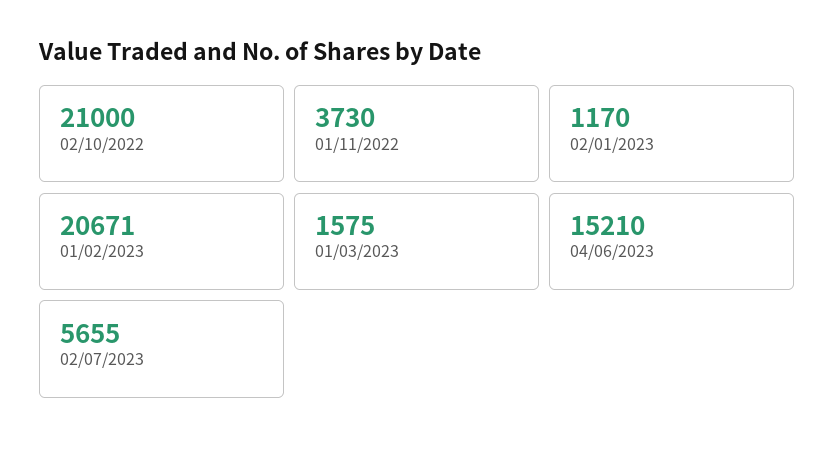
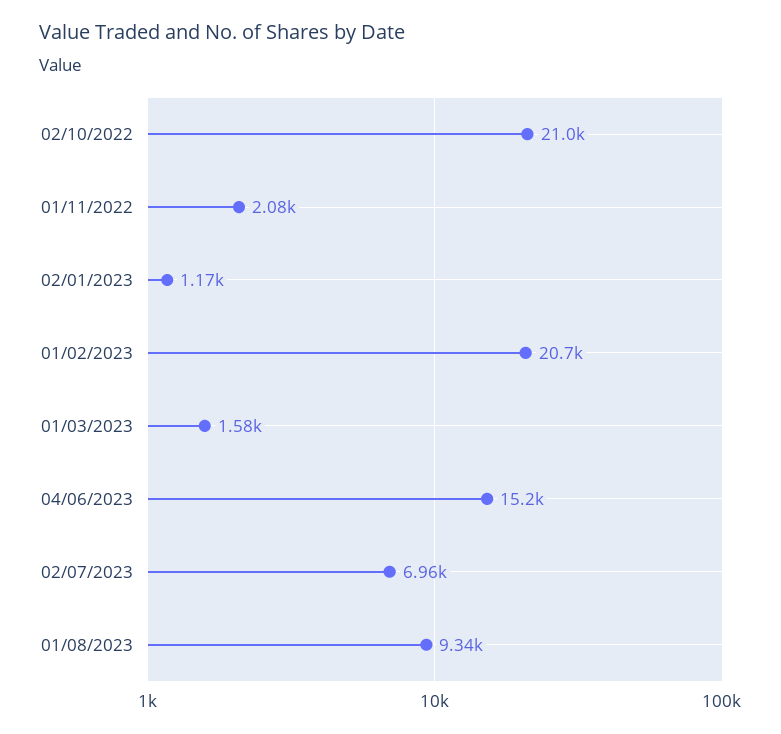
01/11/2022: 3730 -> 2080
02/07/2023: 5655 -> 6960
01/08/2023: none -> 9340

